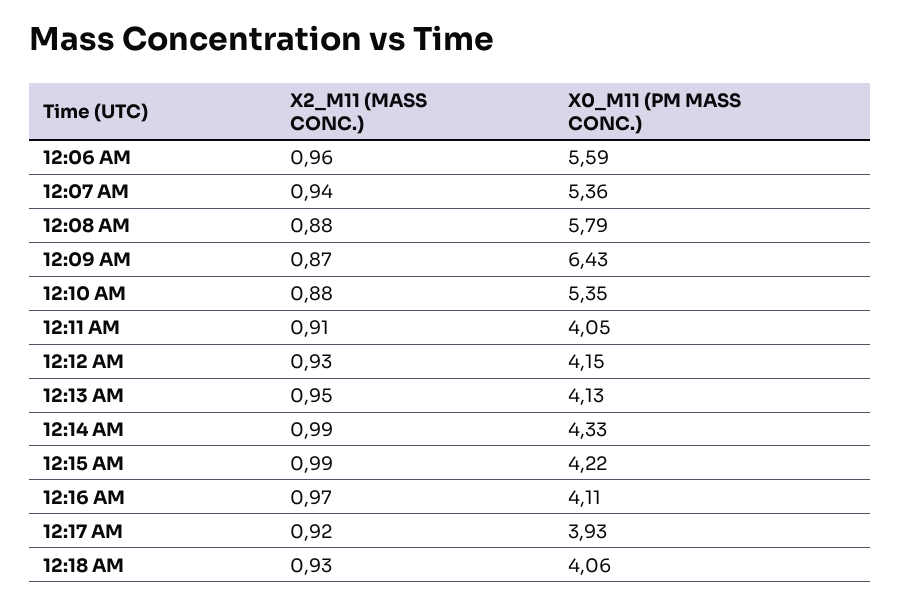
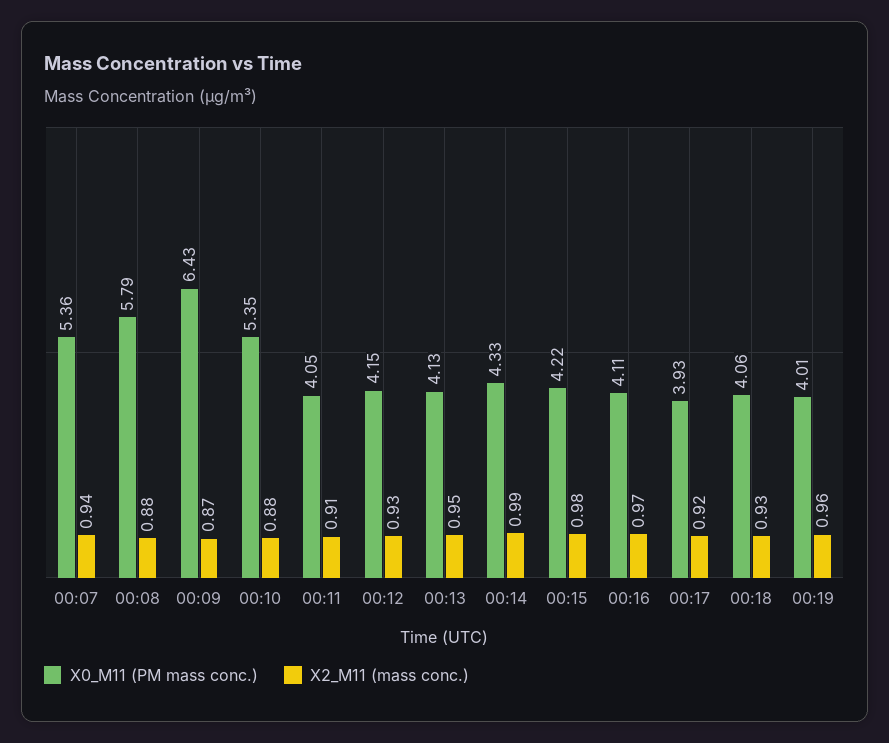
X2_M11 (MASS CONC.), 12:06 AM: 0.96 -> none
X0_M11 (PM MASS CONC.), 12:06 AM: 5.59 -> none
X2_M11 (MASS CONC.), 12:15 AM: 0.99 -> 0.98
X0_M11 (PM MASS CONC.), 00:19: none -> 4.01
X2_M11 (MASS CONC.), 00:19: none -> 0.96

